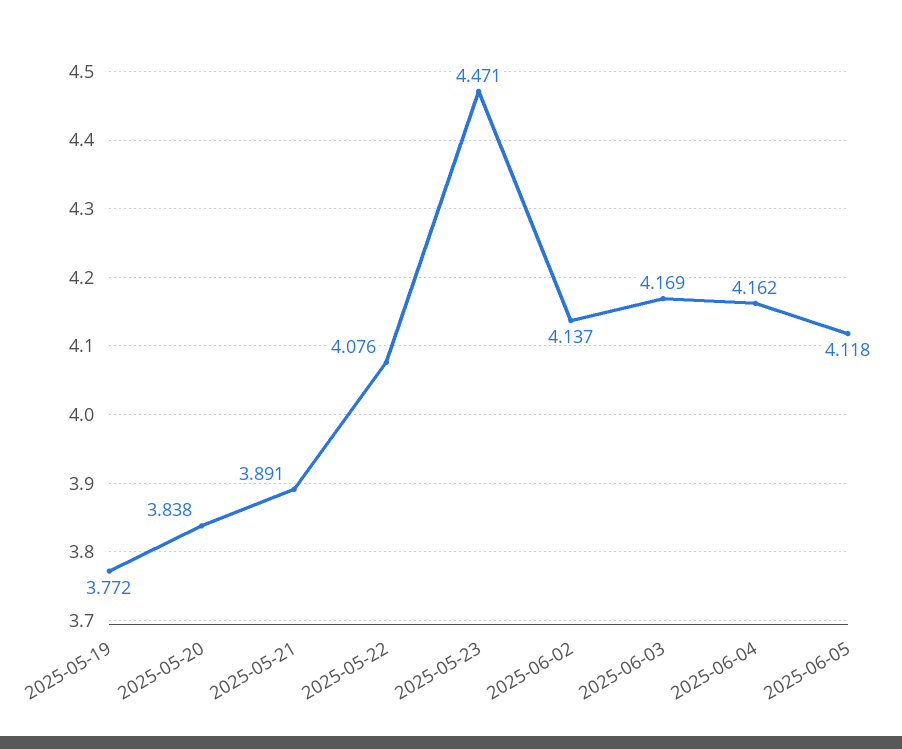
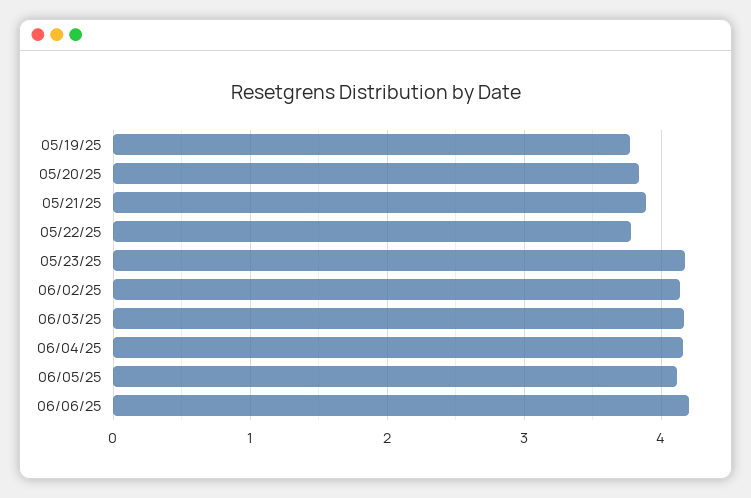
2025-05-22: 4.076 -> 3.8
2025-05-23: 4.471 -> 4.2
06/06/25: none -> 4.2

